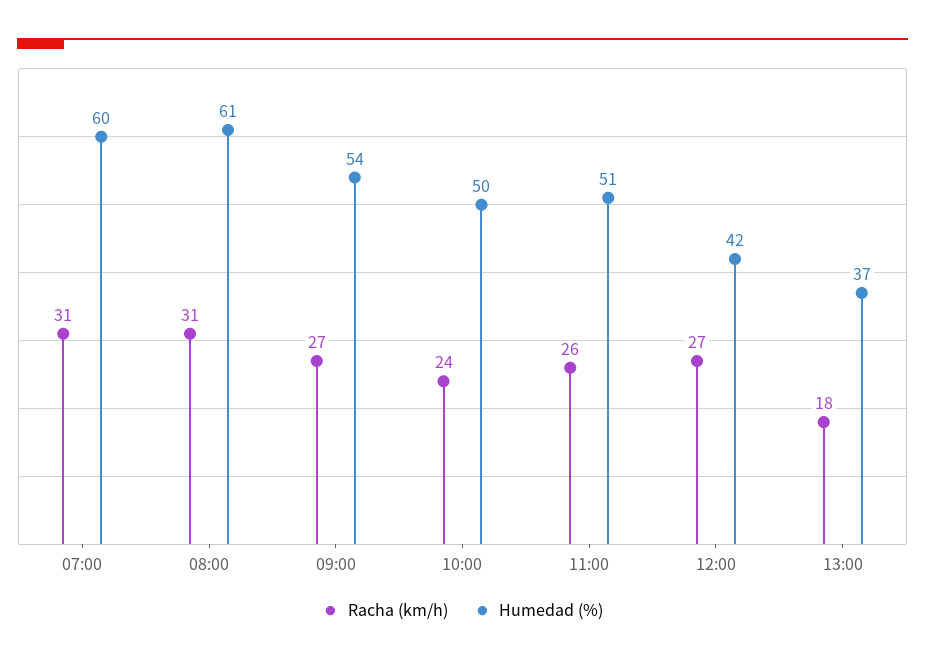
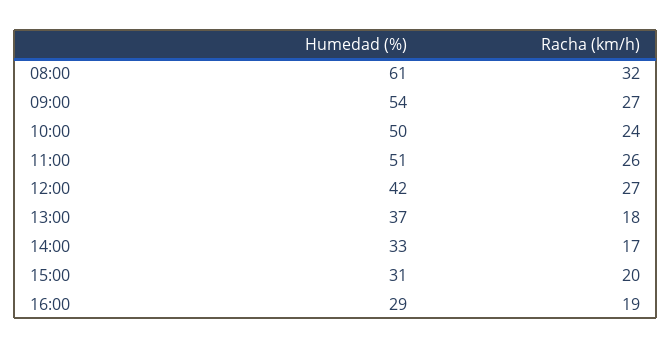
Racha (km/h), 07:00: 31 -> none
Humedad (%), 07:00: 60 -> none
Racha (km/h), 08:00: 31 -> 32
Humedad (%), 14:00: none -> 33
Racha (km/h), 14:00: none -> 17
Humedad (%), 15:00: none -> 31
Racha (km/h), 15:00: none -> 20
Humedad (%), 16:00: none -> 29
Racha (km/h), 16:00: none -> 19

